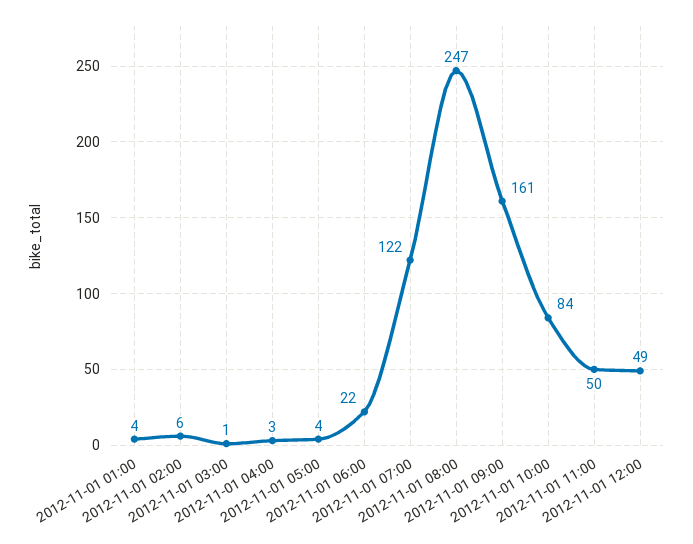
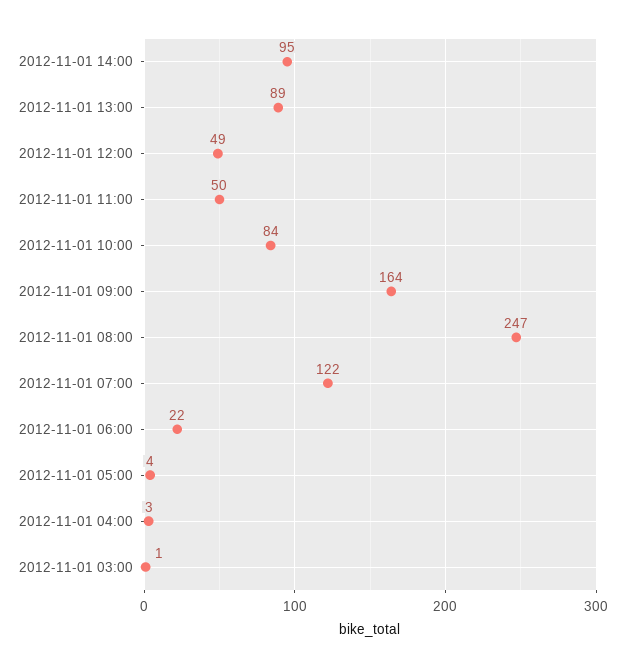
2012-11-01 01:00: 4 -> none
2012-11-01 02:00: 6 -> none
2012-11-01 09:00: 161 -> 164
2012-11-01 14:00: none -> 95
2012-11-01 13:00: none -> 89

